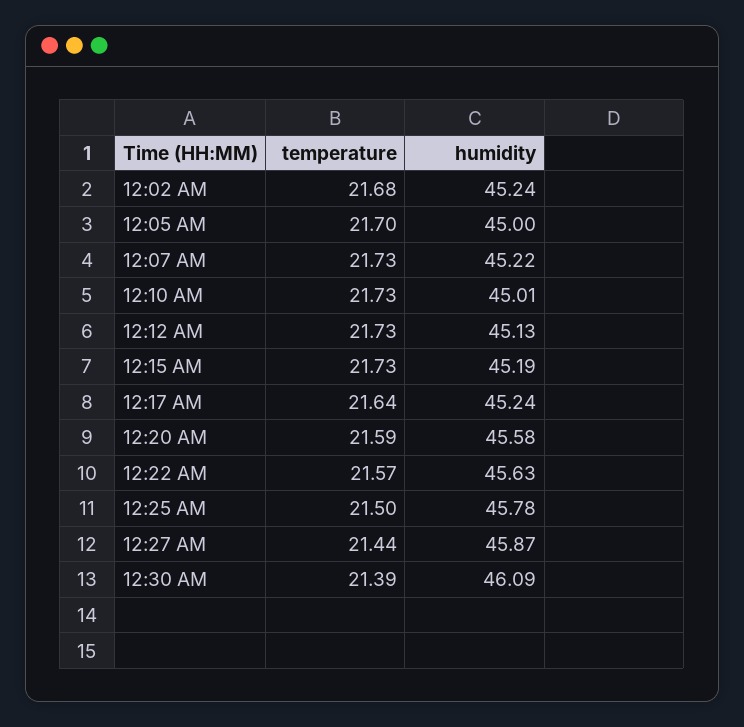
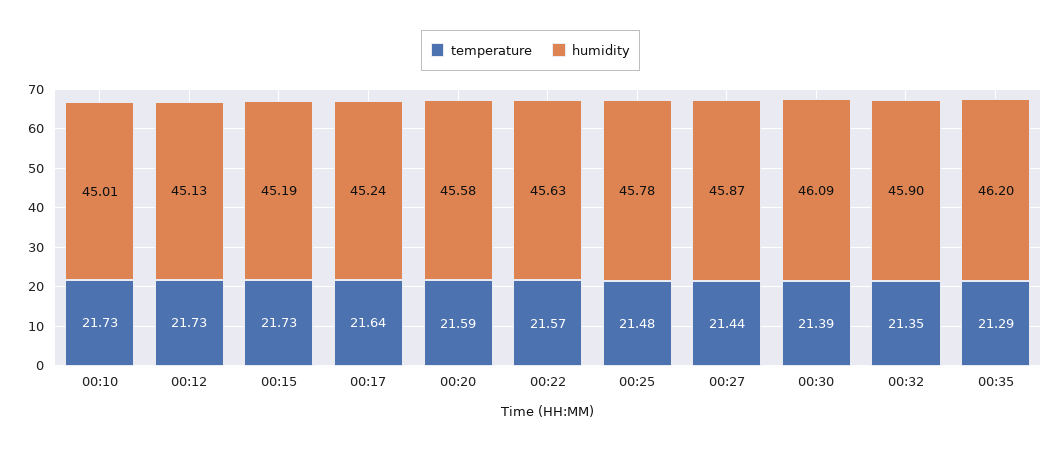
temperature, 12:02 AM: 21.68 -> none
humidity, 12:02 AM: 45.24 -> none
temperature, 12:05 AM: 21.7 -> none
humidity, 12:05 AM: 45 -> none
temperature, 12:07 AM: 21.73 -> none
humidity, 12:07 AM: 45.22 -> none
temperature, 12:25 AM: 21.5 -> 21.48
temperature, 00:32: none -> 21.35
humidity, 00:32: none -> 45.9
temperature, 00:35: none -> 21.29
humidity, 00:35: none -> 46.2

